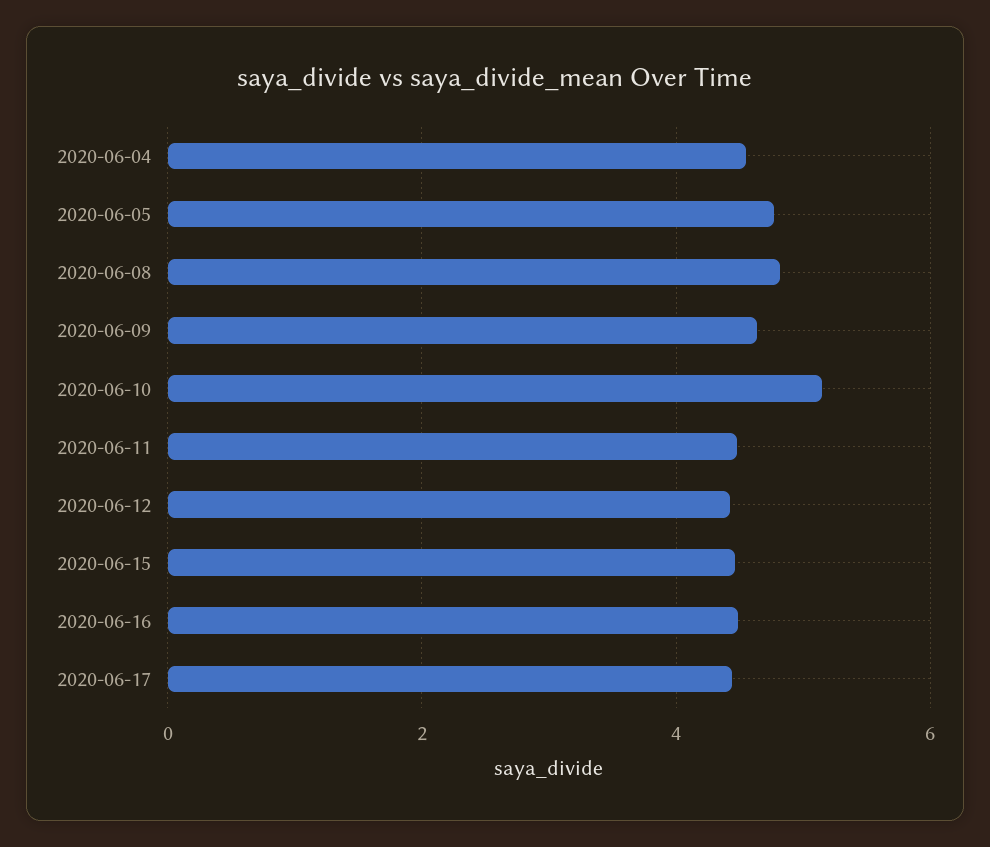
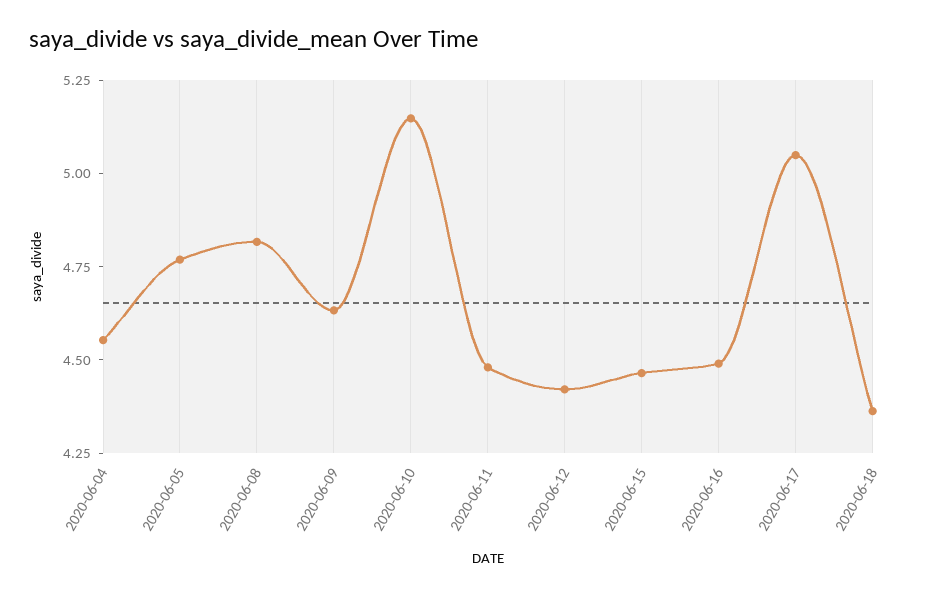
2020-06-17: 4.4 -> 5.05
2020-06-18: none -> 4.35

